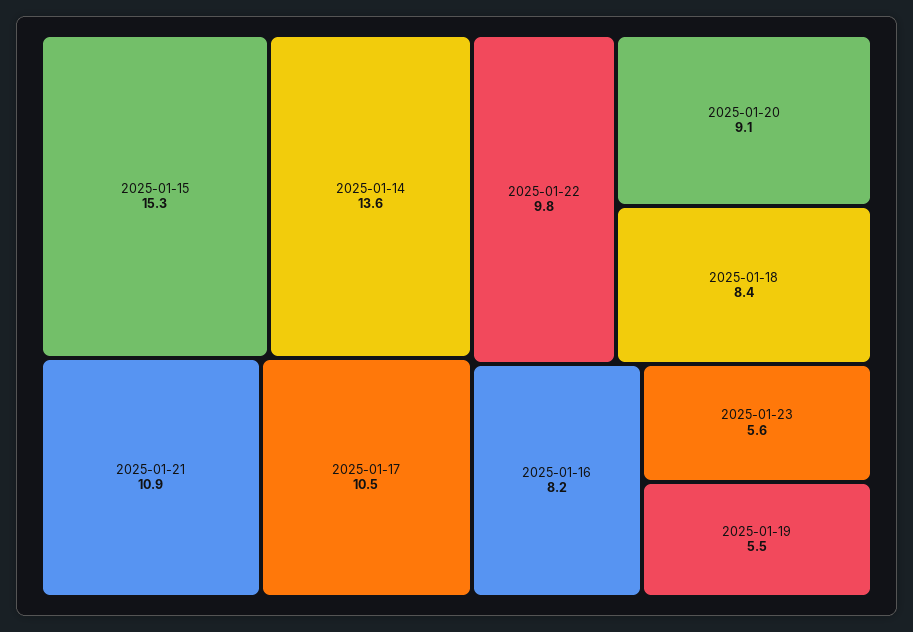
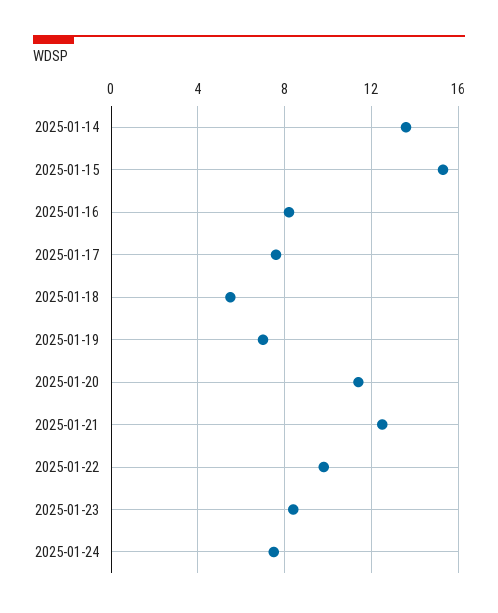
2025-01-21: 10.9 -> 12.5
2025-01-17: 10.5 -> 7.5
2025-01-20: 9.1 -> 11.5
2025-01-18: 8.4 -> 5.5
2025-01-23: 5.6 -> 8.5
2025-01-19: 5.5 -> 7
2025-01-24: none -> 7.5

